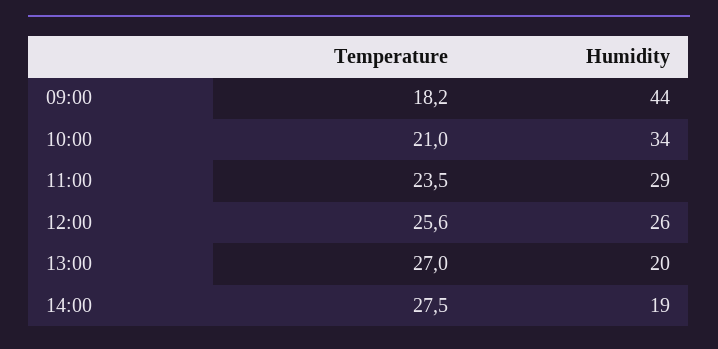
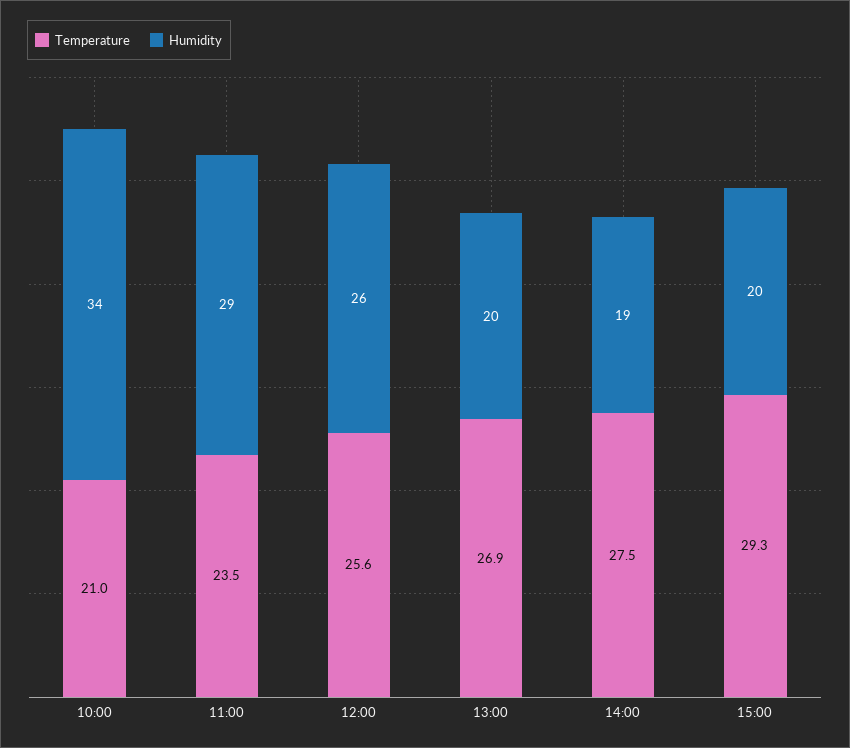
Temperature, 09:00: 18.2 -> none
Humidity, 09:00: 44 -> none
Temperature, 13:00: 27 -> 26.9
Temperature, 15:00: none -> 29.3
Humidity, 15:00: none -> 20

